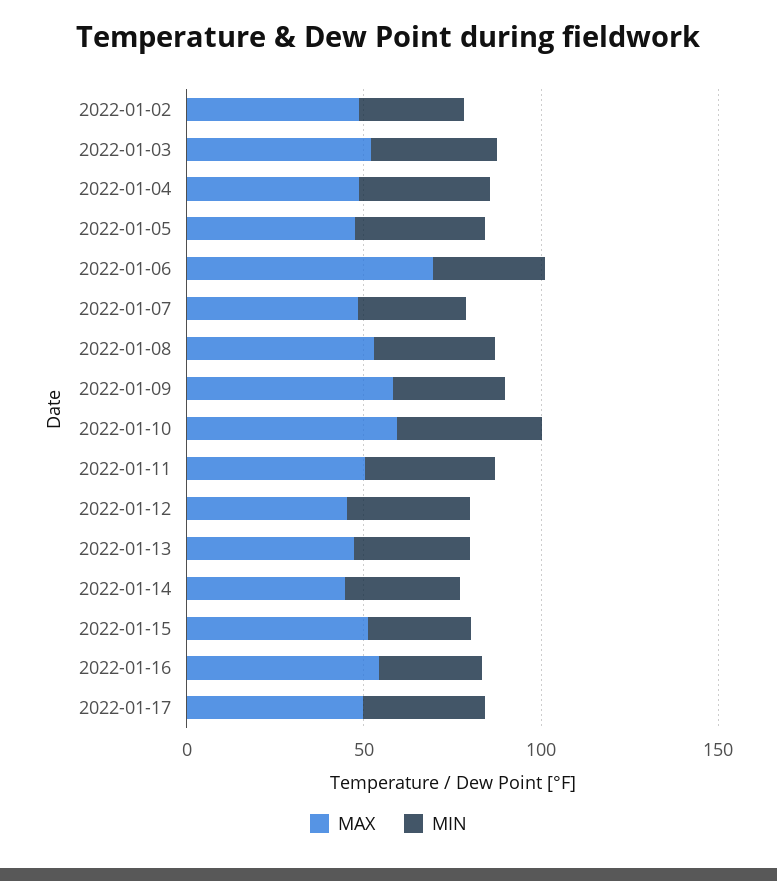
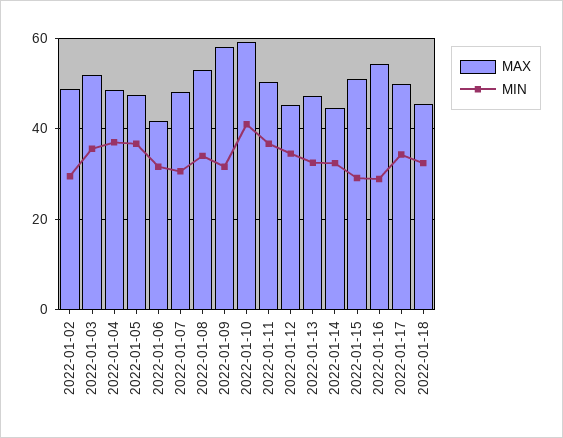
MAX, 2022-01-06: 70 -> 42
MAX, 2022-01-18: none -> 46
MIN, 2022-01-18: none -> 32

